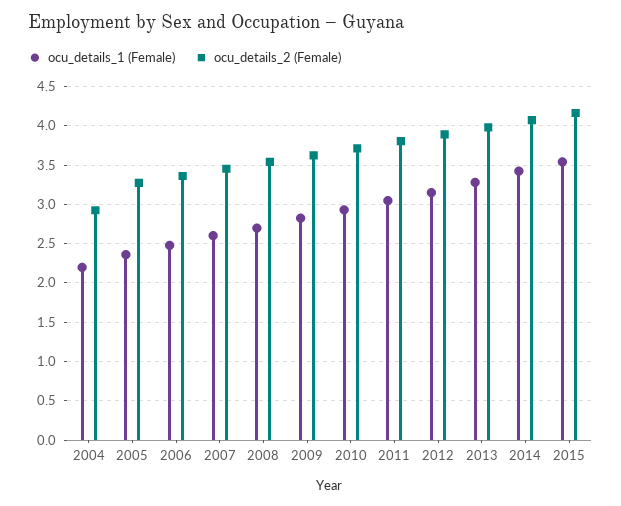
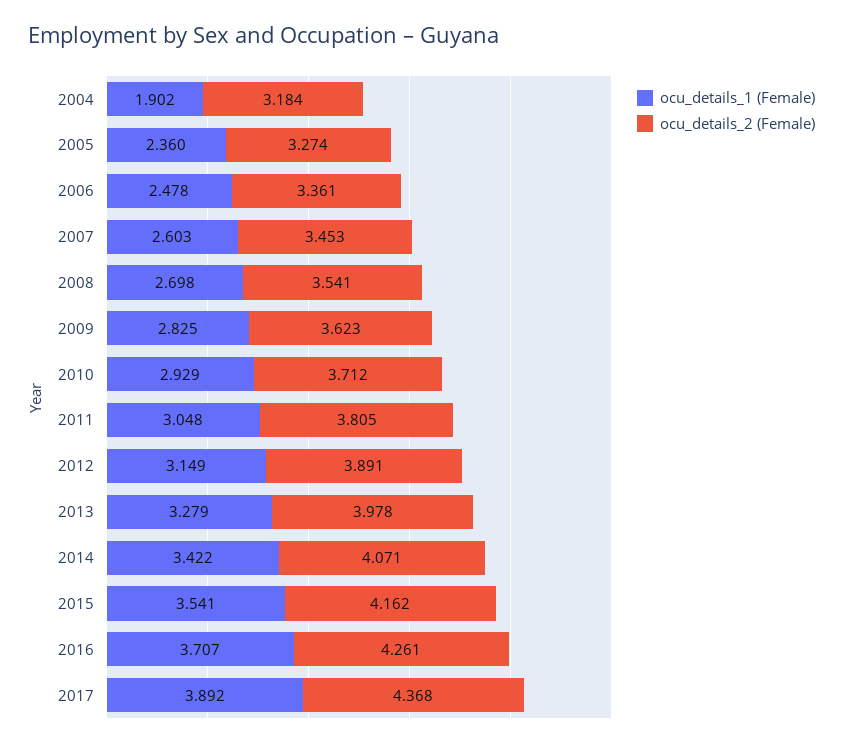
ocu_details_1 (Female), 2004: 2.2 -> 1.902
ocu_details_2 (Female), 2004: 2.9 -> 3.184
ocu_details_1 (Female), 2016: none -> 3.707
ocu_details_2 (Female), 2016: none -> 4.261
ocu_details_1 (Female), 2017: none -> 3.892
ocu_details_2 (Female), 2017: none -> 4.368

